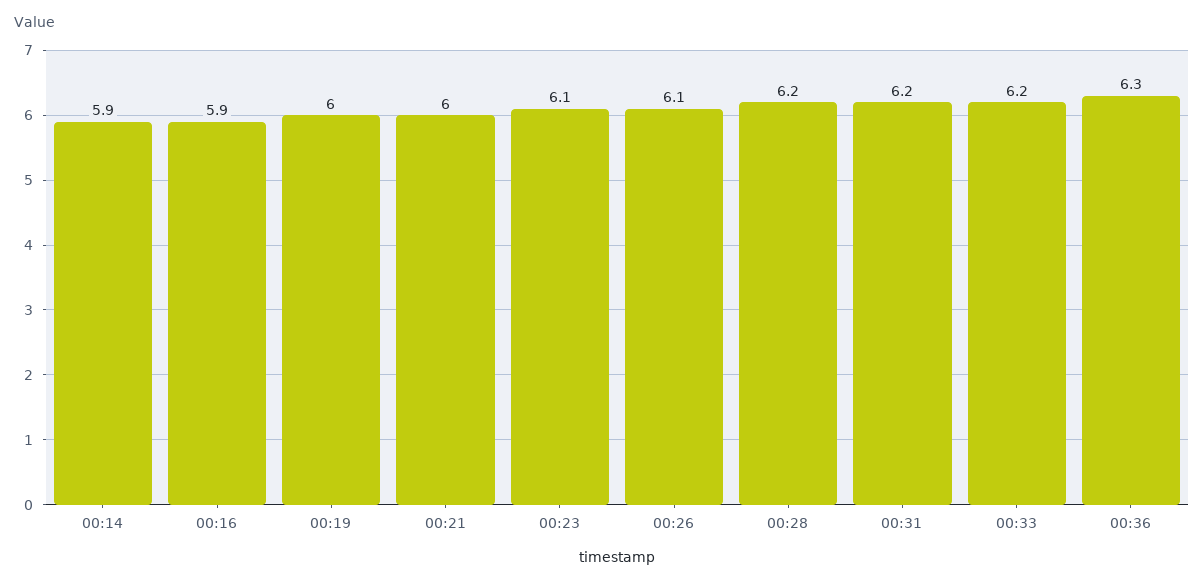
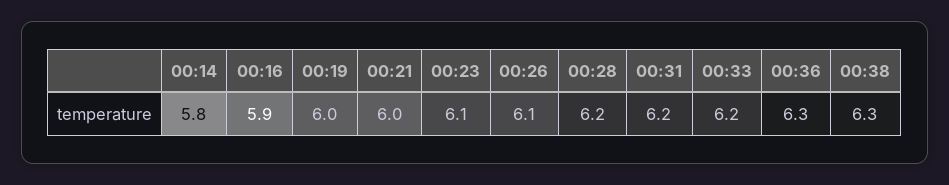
00:14: 5.9 -> 5.8
00:38: none -> 6.3

